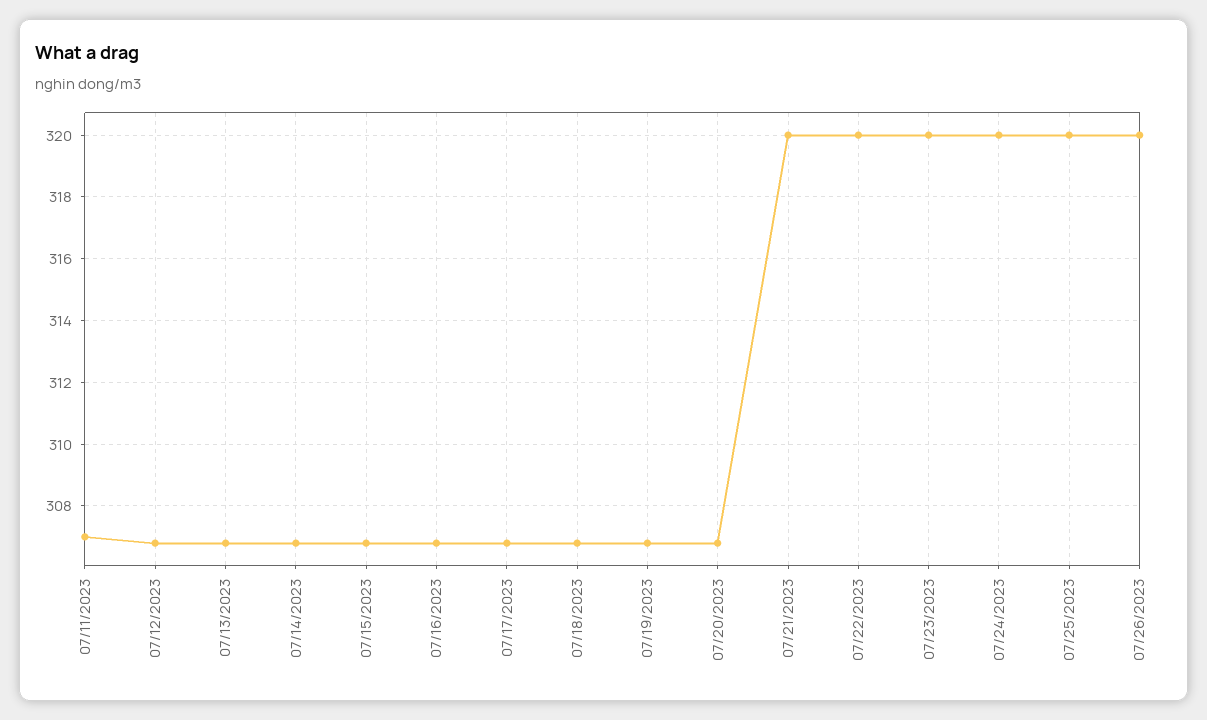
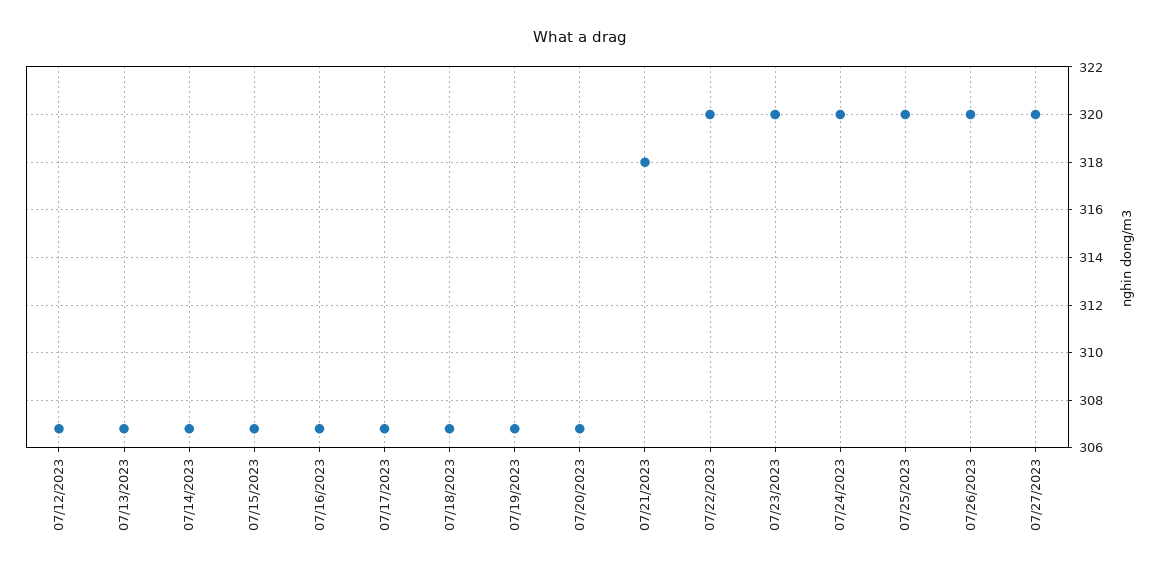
07/11/2023: 307 -> none
07/21/2023: 320 -> 318
07/27/2023: none -> 320

